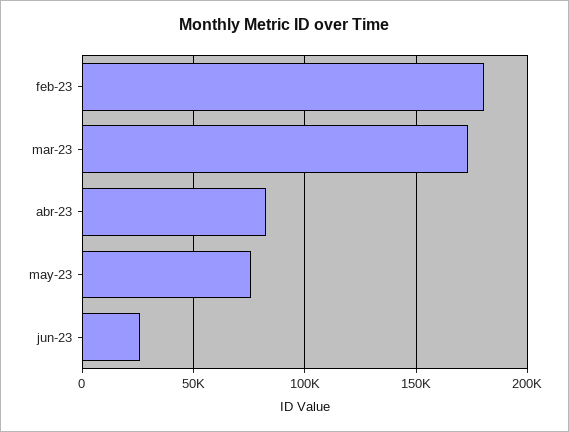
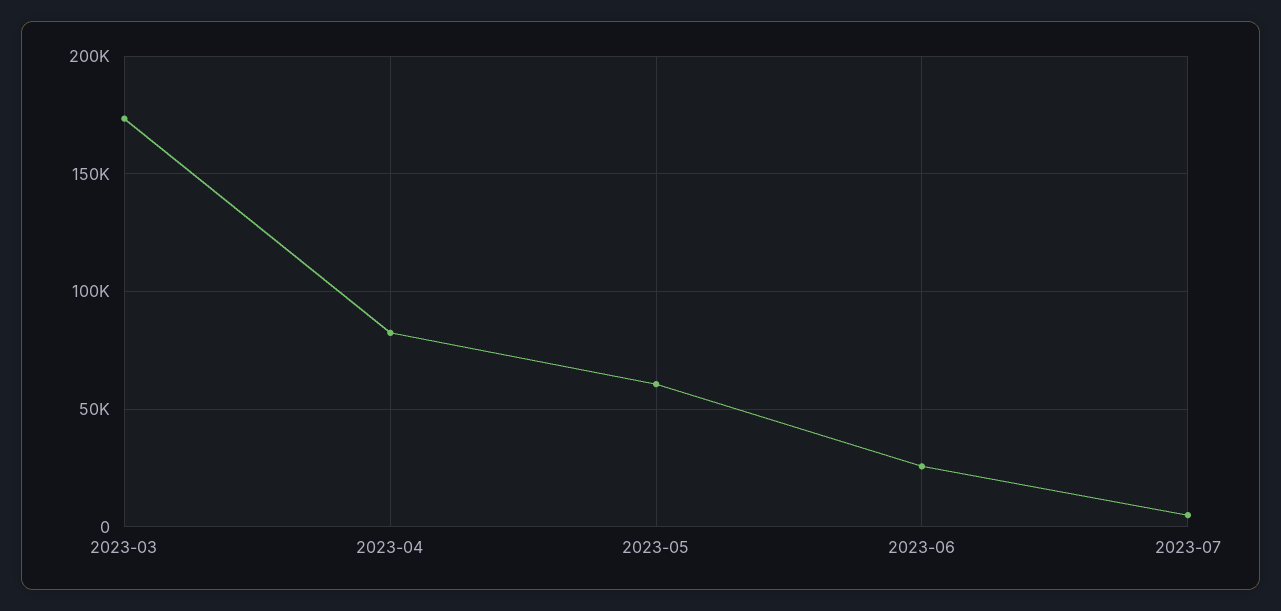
feb-23: 180000 -> none
may-23: 75000 -> 60000
2023-07: none -> 5000

